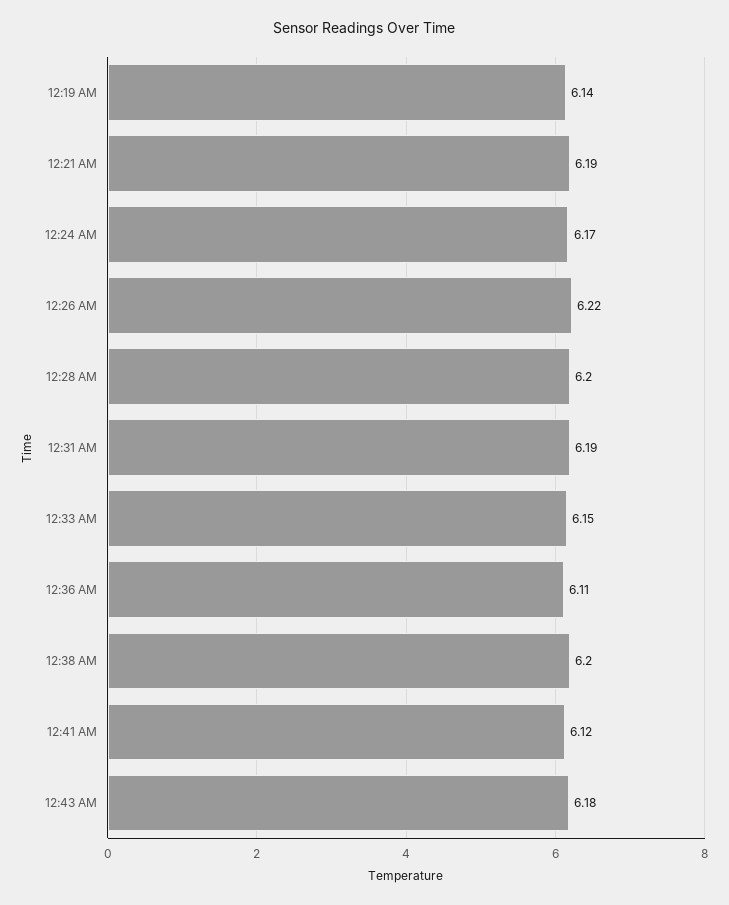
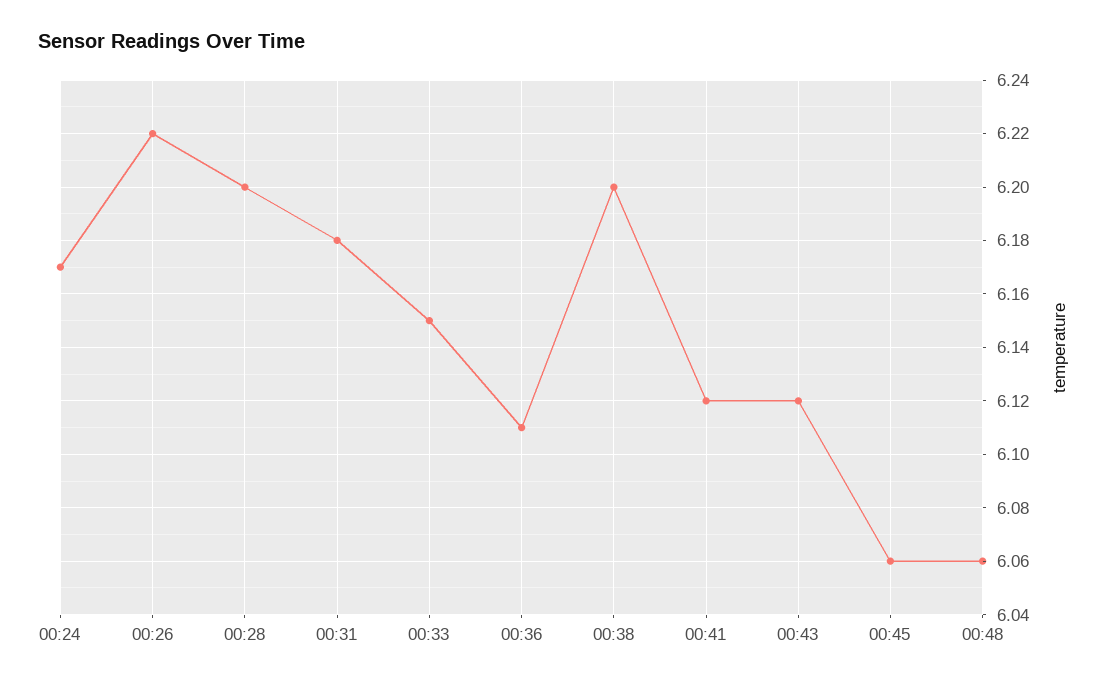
12:19 AM: 6.14 -> none
12:21 AM: 6.19 -> none
12:31 AM: 6.19 -> 6.18
12:43 AM: 6.18 -> 6.12
00:45: none -> 6.06
00:48: none -> 6.06

